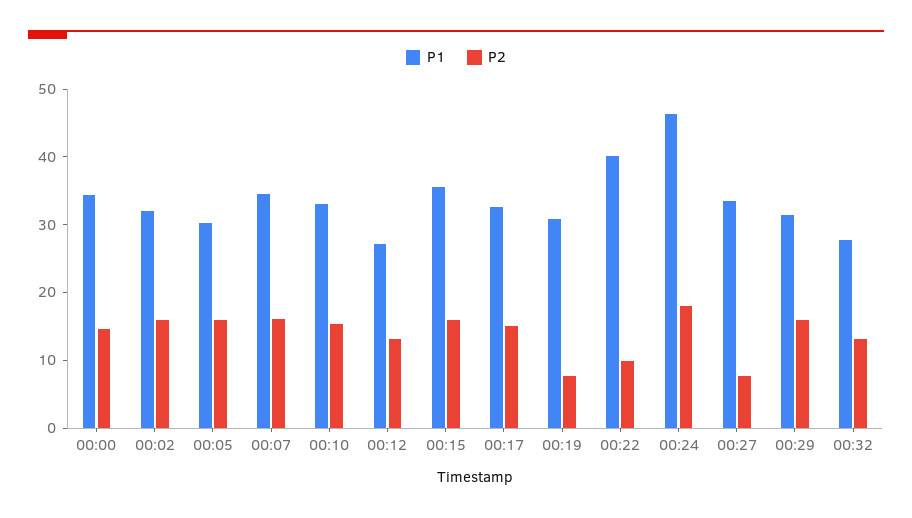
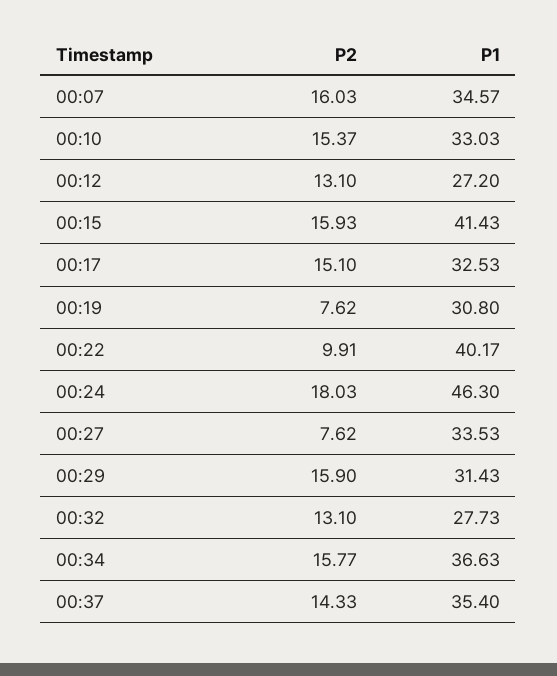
P1, 00:00: 34 -> none
P2, 00:00: 14 -> none
P1, 00:02: 32 -> none
P2, 00:02: 16 -> none
P1, 00:05: 30 -> none
P2, 00:05: 16 -> none
P1, 00:15: 36 -> 41.43
P2, 00:34: none -> 15.77
P1, 00:34: none -> 36.63
P2, 00:37: none -> 14.33
P1, 00:37: none -> 35.4

